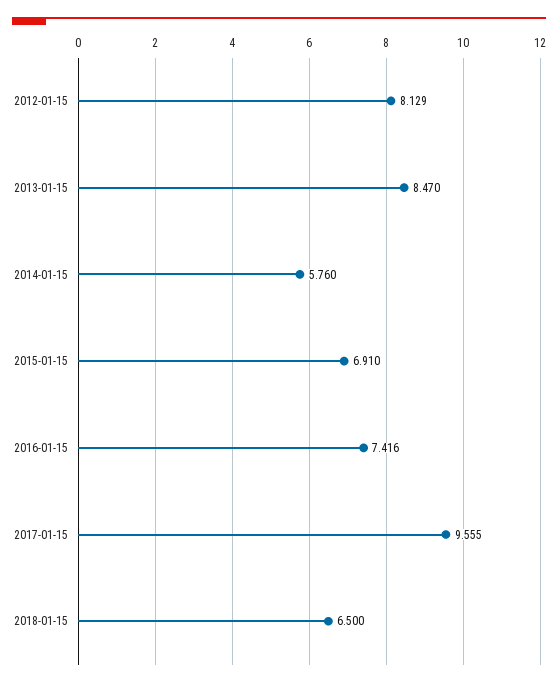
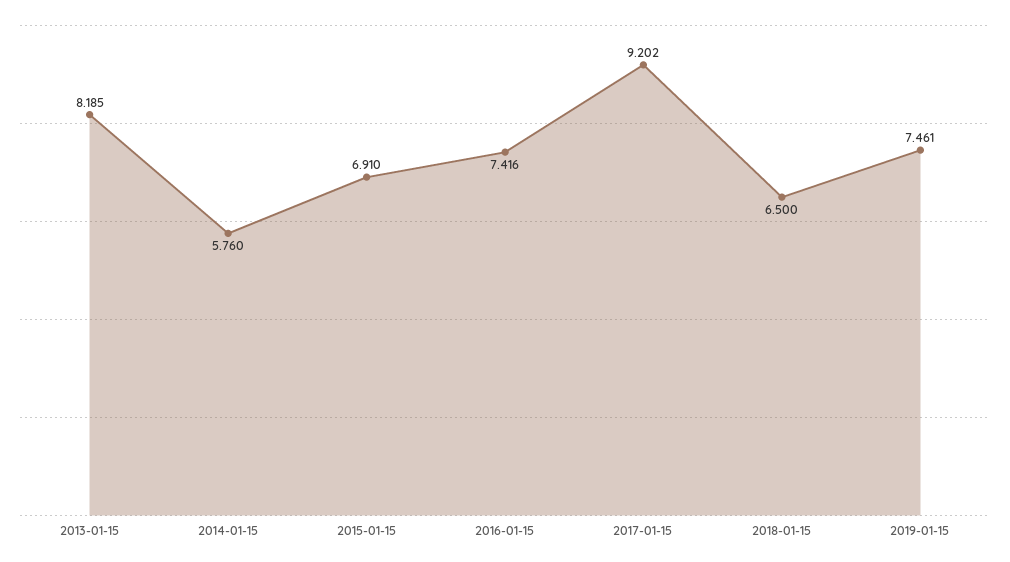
2012-01-15: 8.129 -> none
2013-01-15: 8.47 -> 8.185
2017-01-15: 9.555 -> 9.202
2019-01-15: none -> 7.461

